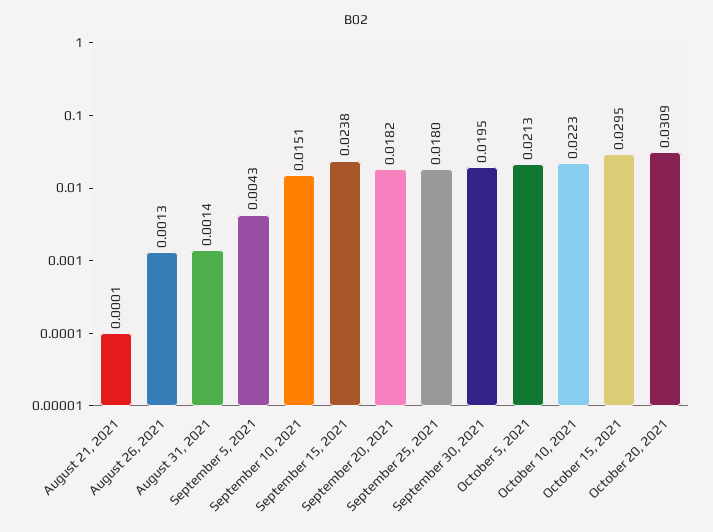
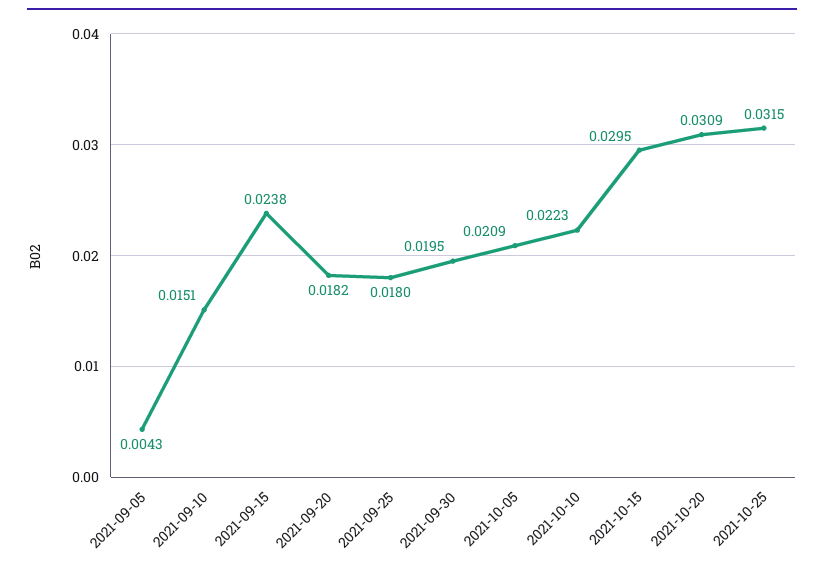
August 21, 2021: 0.0001 -> none
August 26, 2021: 0.0013 -> none
August 31, 2021: 0.0014 -> none
October 5, 2021: 0.0213 -> 0.0209
2021-10-25: none -> 0.0315

